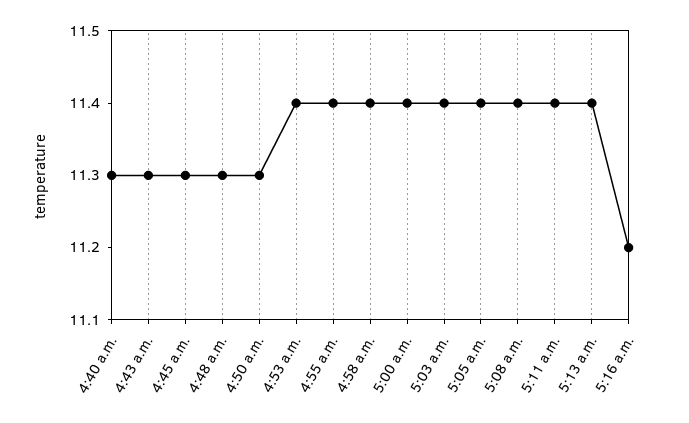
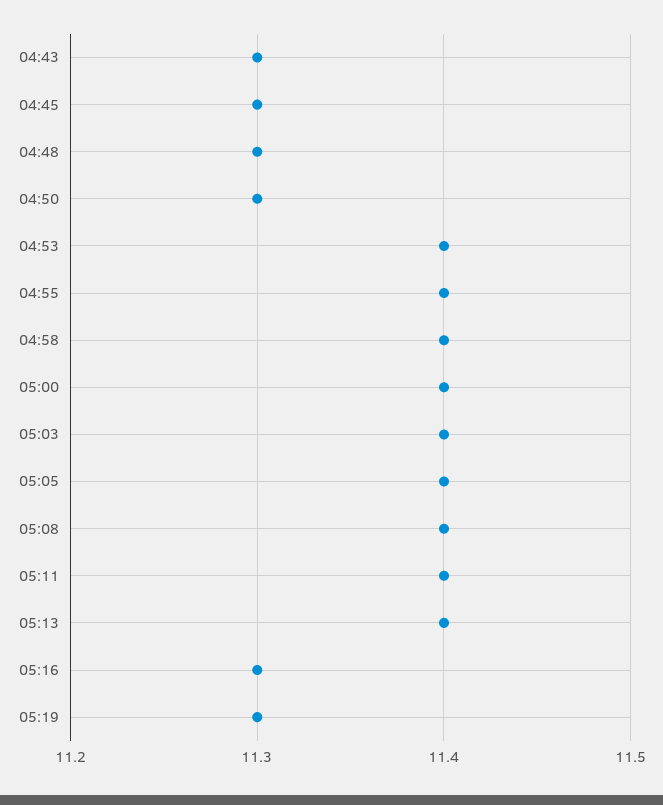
4:40 a.m.: 11.3 -> none
5:16 a.m.: 11.2 -> 11.3
05:19: none -> 11.3

